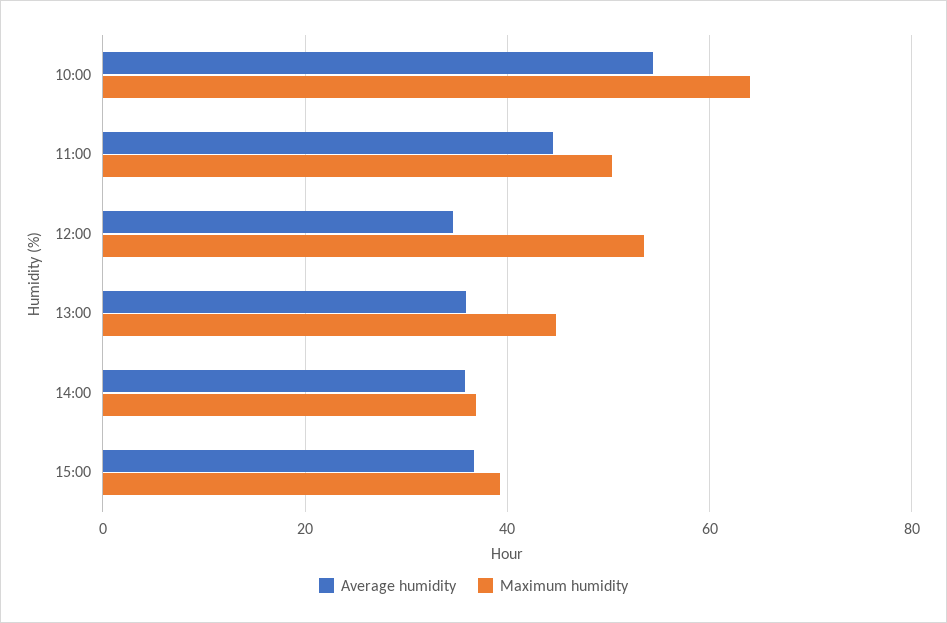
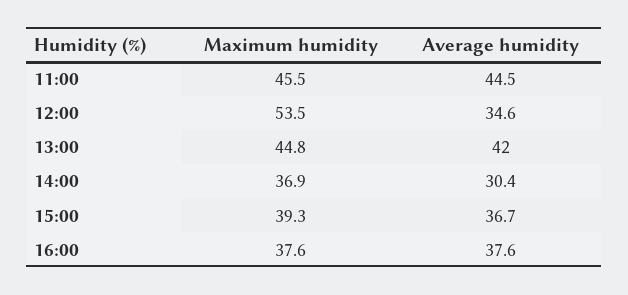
Average humidity, 10:00: 54 -> none
Maximum humidity, 10:00: 64 -> none
Maximum humidity, 11:00: 50 -> 45.5
Average humidity, 13:00: 36 -> 42
Average humidity, 14:00: 36 -> 30.4
Maximum humidity, 16:00: none -> 37.6
Average humidity, 16:00: none -> 37.6

